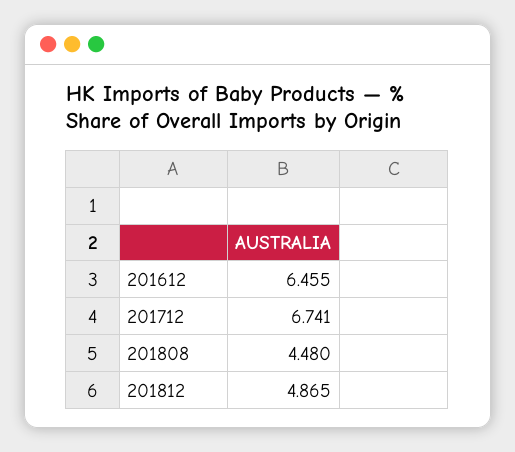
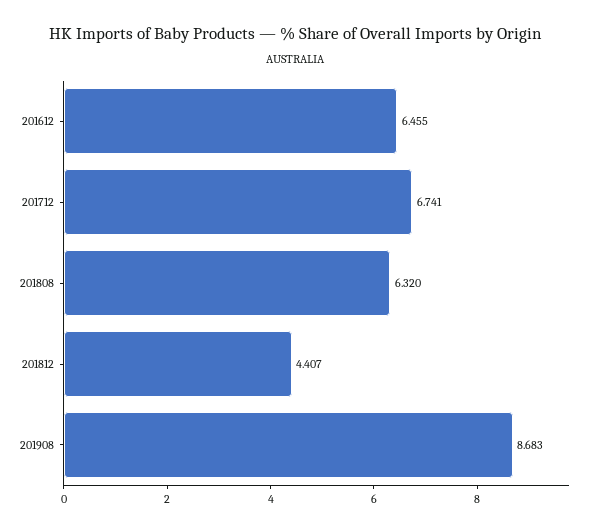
201808: 4.48 -> 6.32
201812: 4.865 -> 4.407
201908: none -> 8.683

